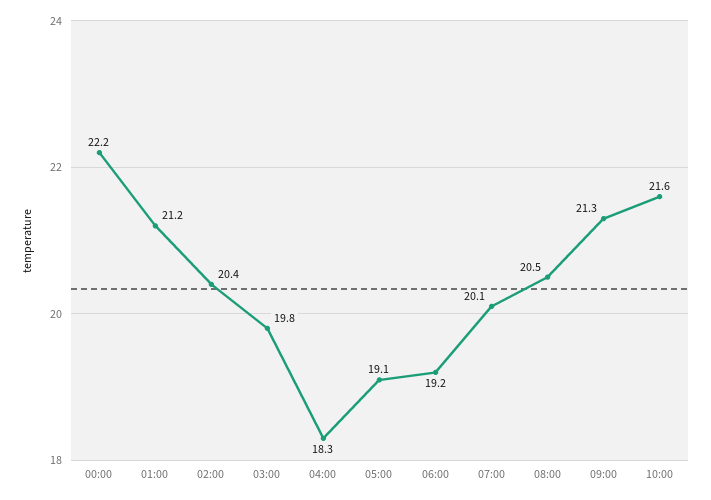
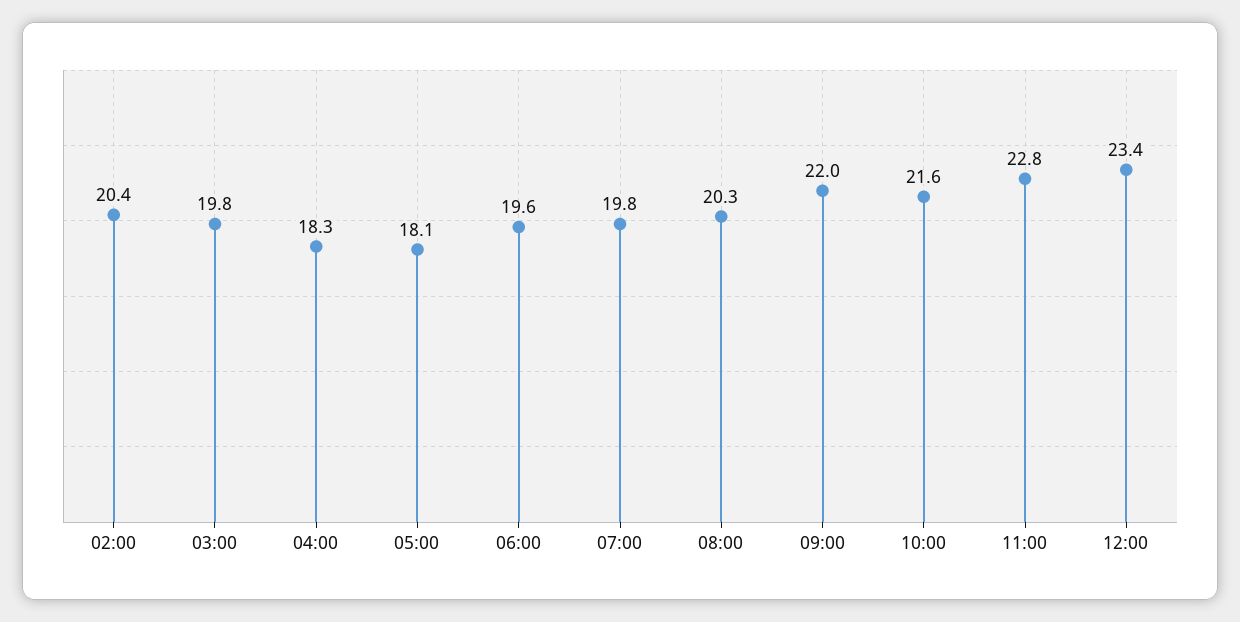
00:00: 22.2 -> none
01:00: 21.2 -> none
05:00: 19.1 -> 18.1
06:00: 19.2 -> 19.6
07:00: 20.1 -> 19.8
08:00: 20.5 -> 20.3
09:00: 21.3 -> 22
11:00: none -> 22.8
12:00: none -> 23.4

